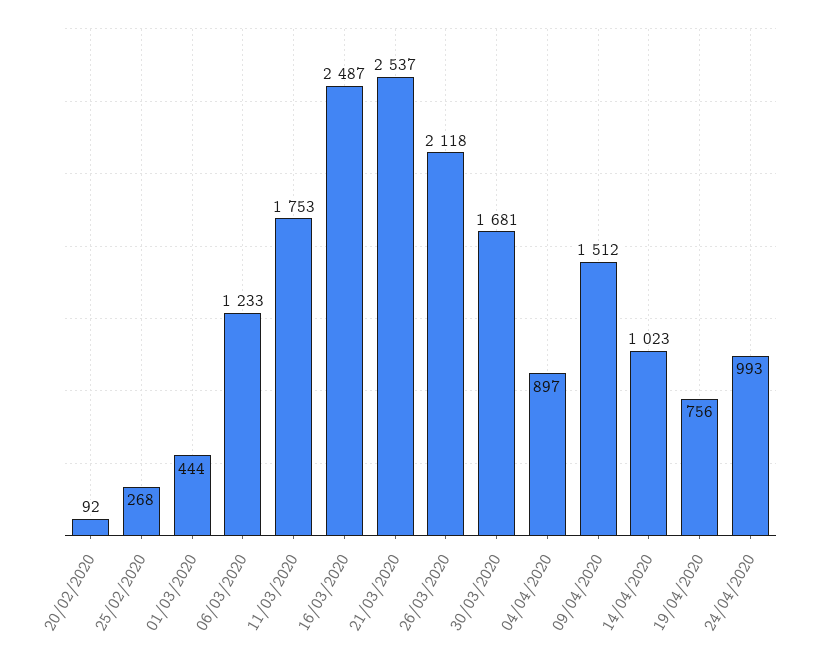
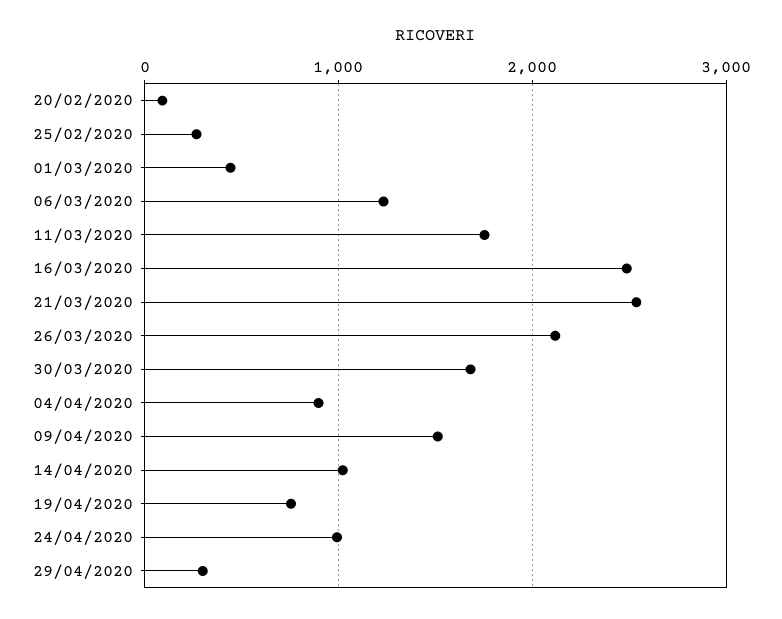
29/04/2020: none -> 300

